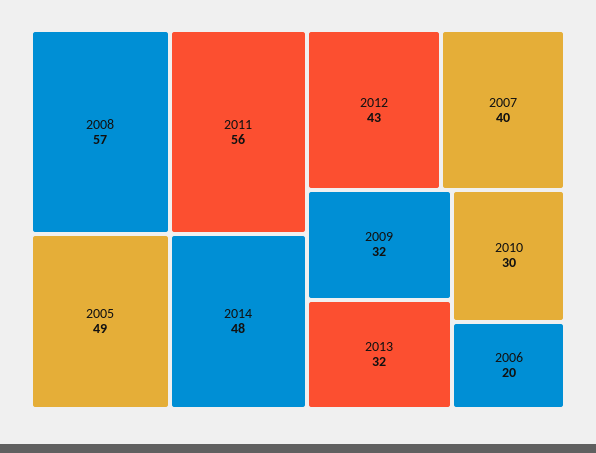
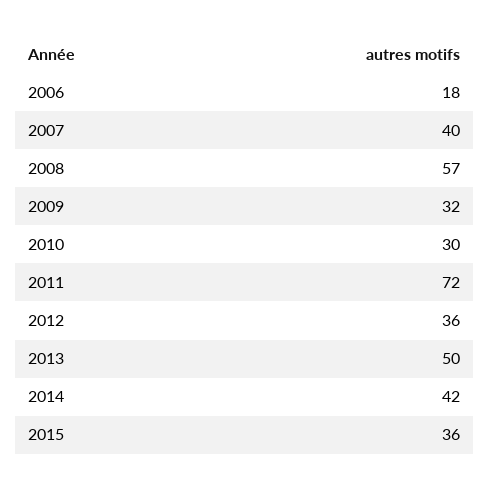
2011: 56 -> 72
2005: 49 -> none
2014: 48 -> 42
2012: 43 -> 36
2013: 32 -> 50
2006: 20 -> 18
2015: none -> 36

